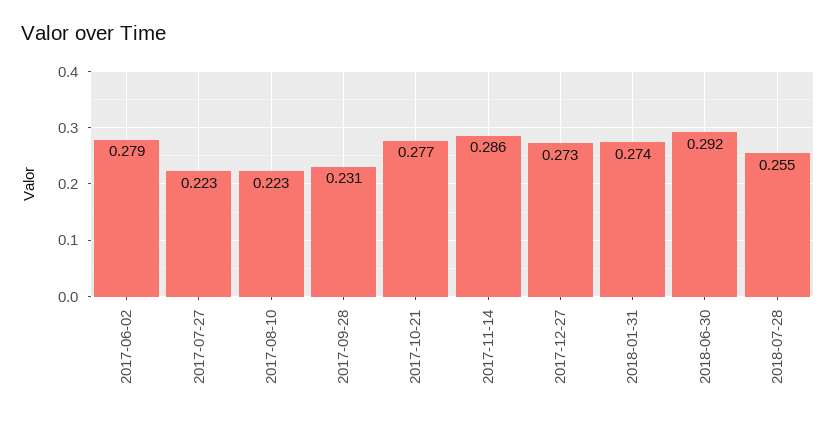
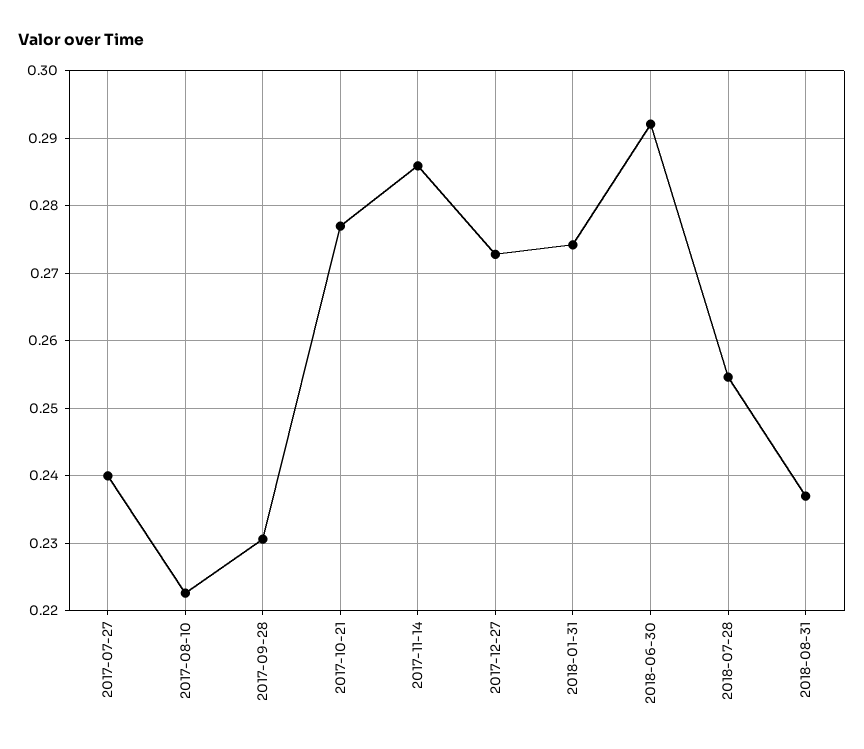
2017-06-02: 0.279 -> none
2017-07-27: 0.223 -> 0.24
2018-08-31: none -> 0.237

